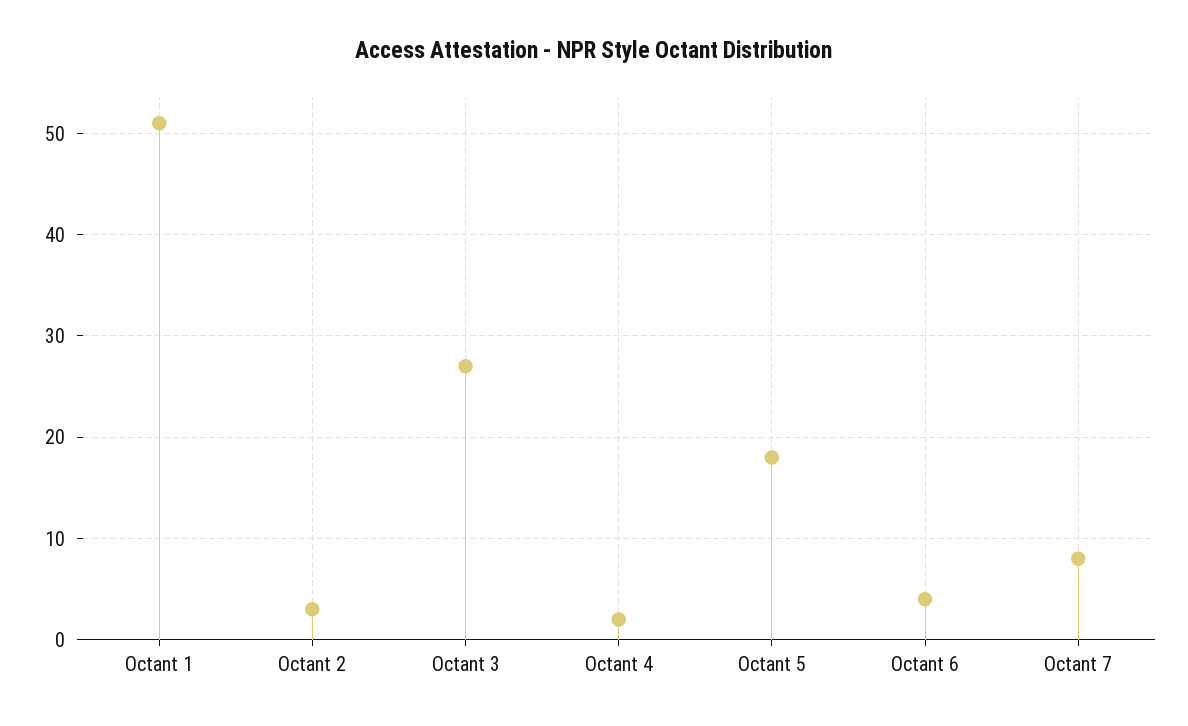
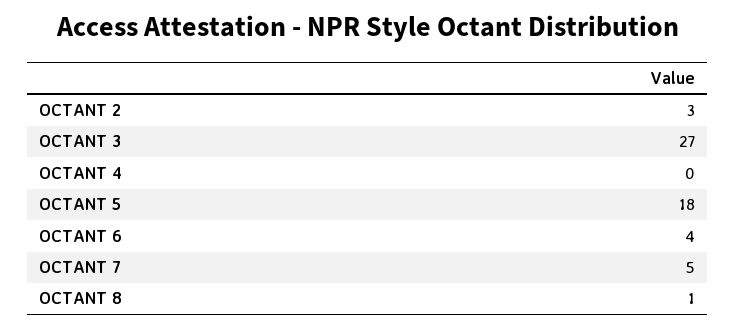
Octant 1: 51 -> none
Octant 4: 2 -> 0
Octant 7: 8 -> 5
OCTANT 8: none -> 1

